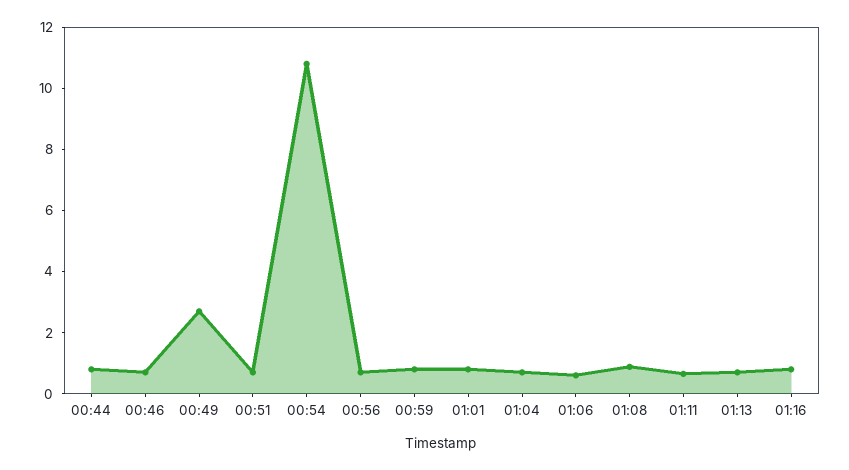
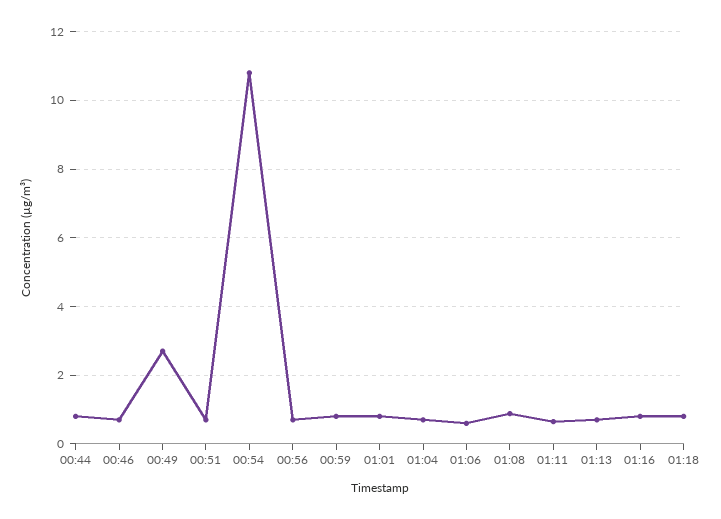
01:18: none -> 0.8

